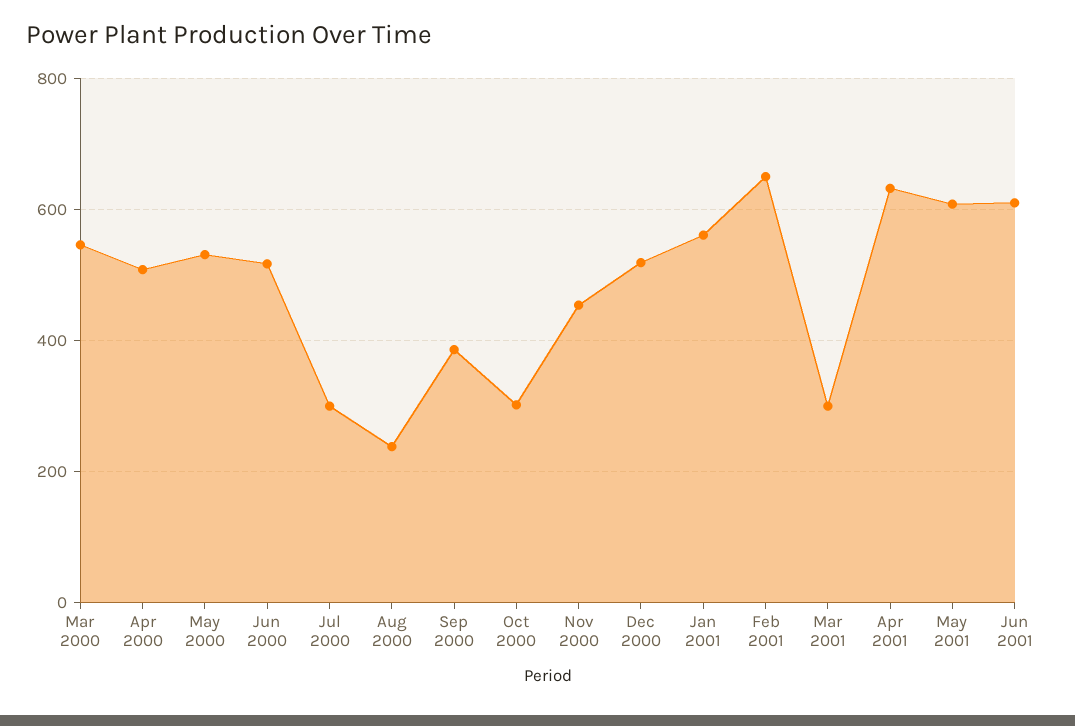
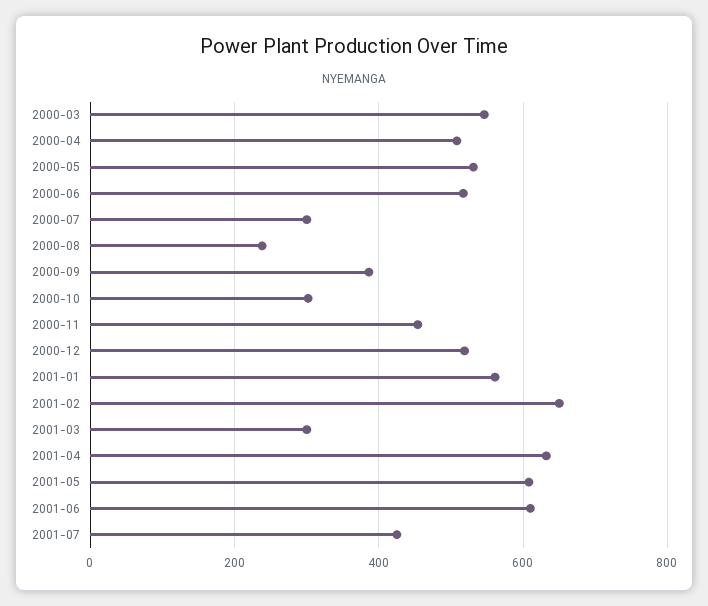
2001-07: none -> 420

